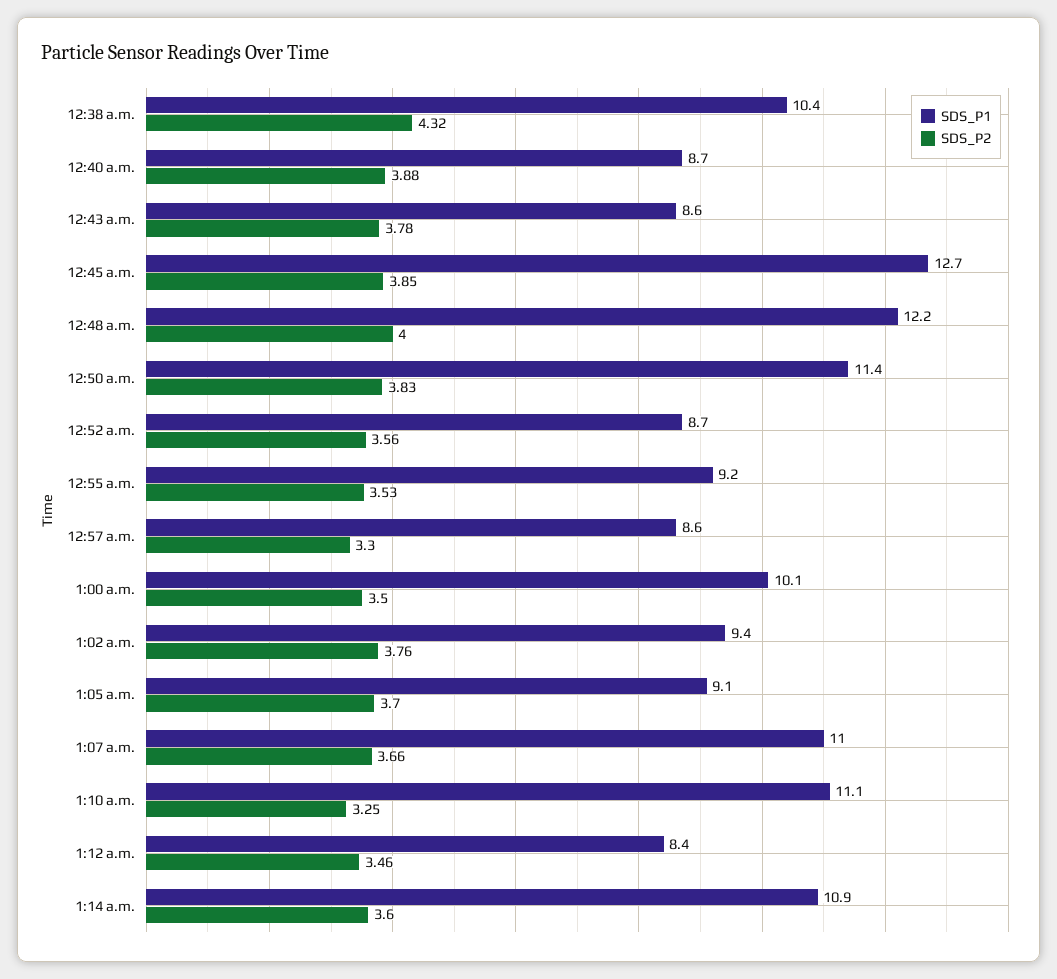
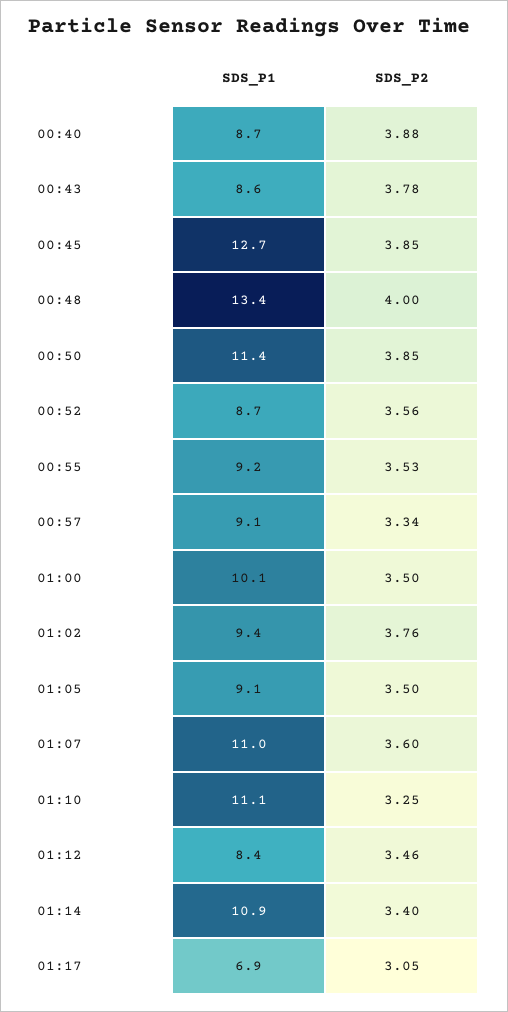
SDS_P1, 12:38 a.m.: 10.4 -> none
SDS_P2, 12:38 a.m.: 4.32 -> none
SDS_P1, 12:48 a.m.: 12.2 -> 13.4
SDS_P2, 12:50 a.m.: 3.83 -> 3.85
SDS_P1, 12:57 a.m.: 8.6 -> 9.1
SDS_P2, 12:57 a.m.: 3.3 -> 3.34
SDS_P2, 1:05 a.m.: 3.7 -> 3.5
SDS_P2, 1:07 a.m.: 3.66 -> 3.6
SDS_P2, 1:14 a.m.: 3.6 -> 3.4
SDS_P1, 01:17: none -> 6.9
SDS_P2, 01:17: none -> 3.05

